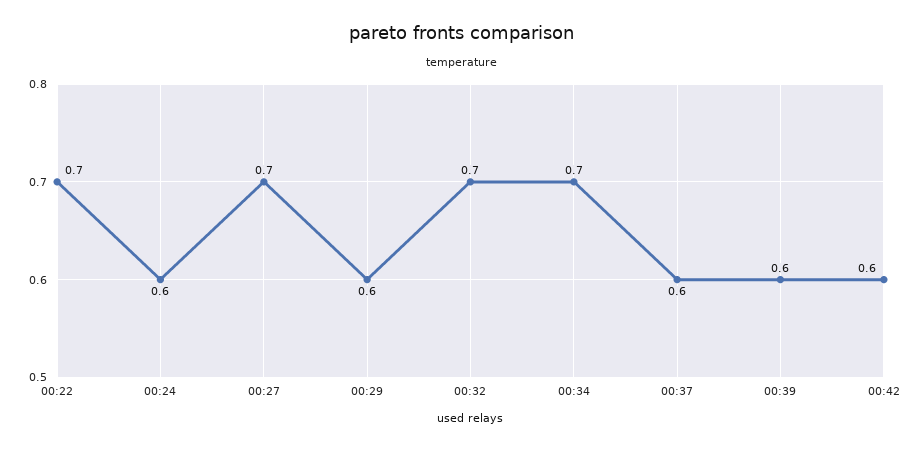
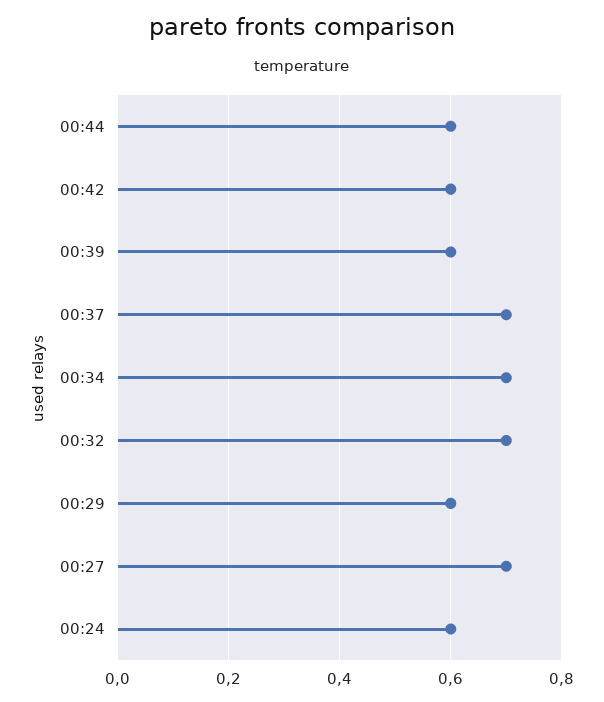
00:22: 0.7 -> none
00:37: 0.6 -> 0.7
00:44: none -> 0.6

